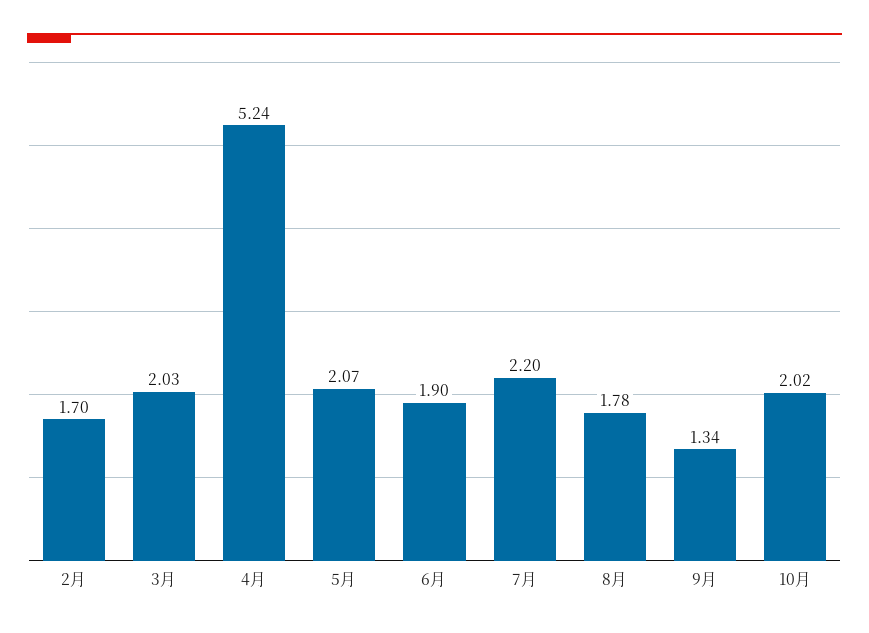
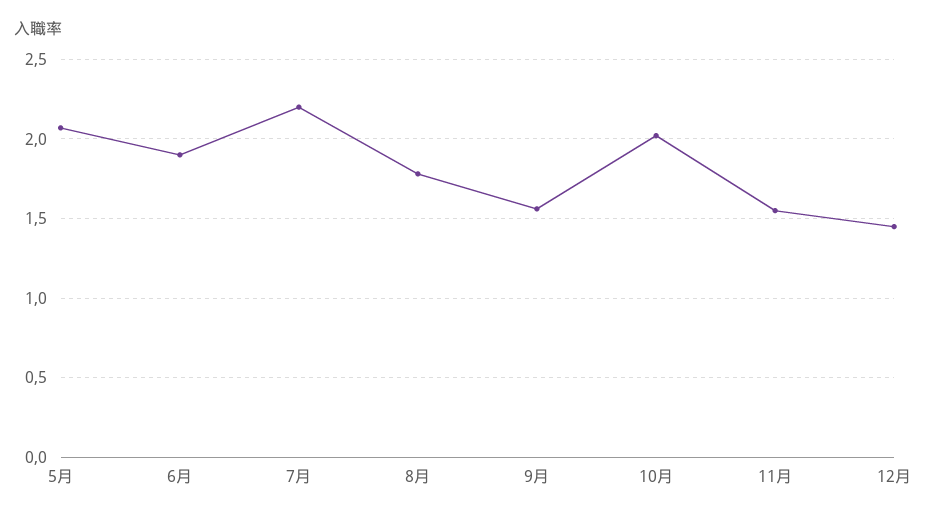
2月: 1.7 -> none
3月: 2.03 -> none
4月: 5.24 -> none
9月: 1.34 -> 1.55
11月: none -> 1.55
12月: none -> 1.45

